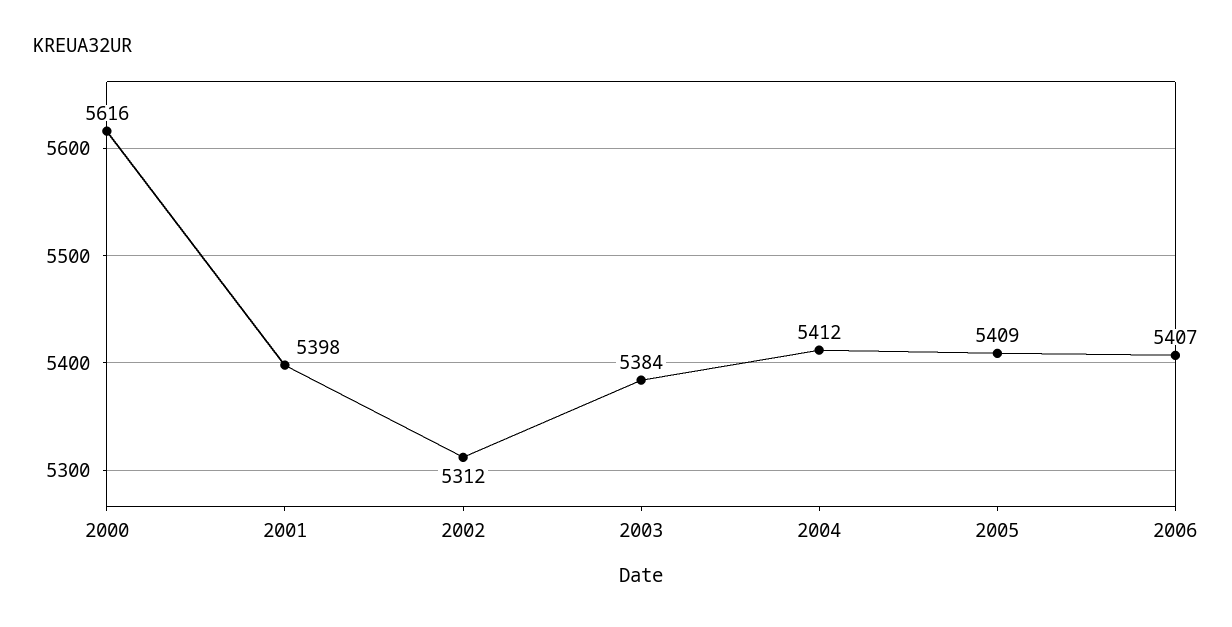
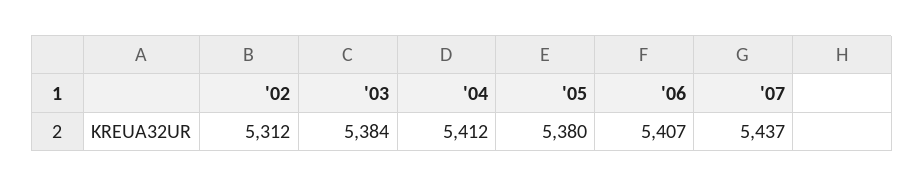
2000: 5616 -> none
2001: 5398 -> none
2005: 5409 -> 5380
'07: none -> 5437

